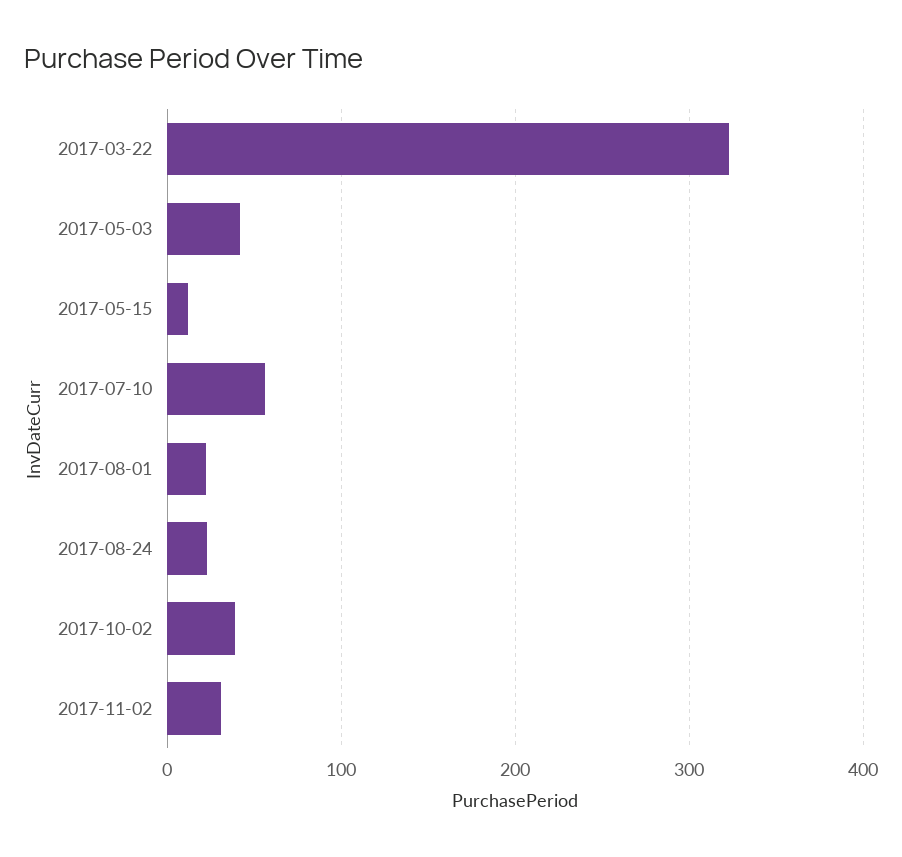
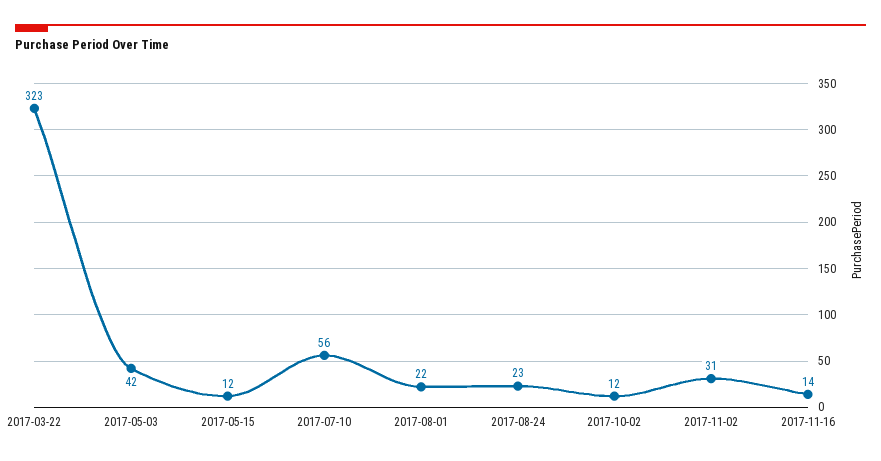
2017-10-02: 40 -> 12
2017-11-16: none -> 14

